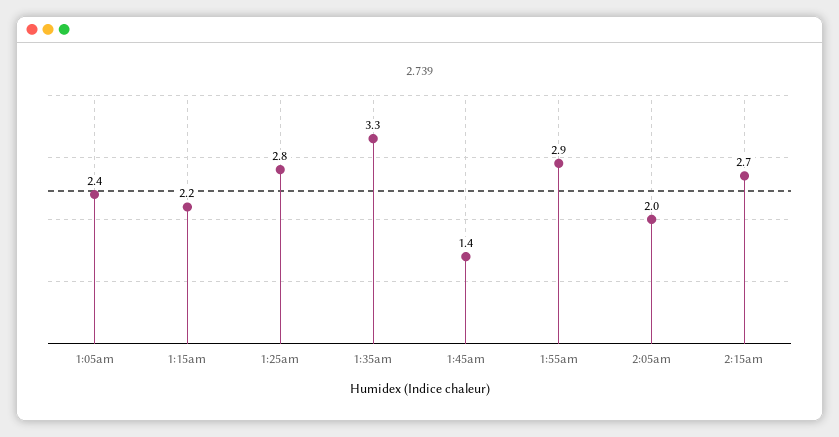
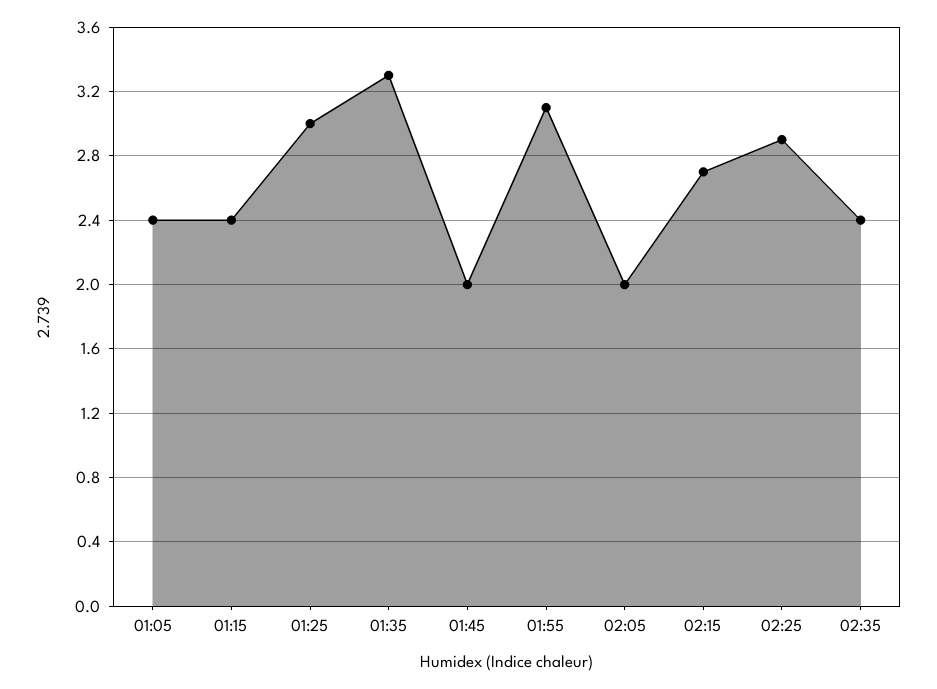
1:15am: 2.2 -> 2.4
1:25am: 2.8 -> 3
1:45am: 1.4 -> 2
1:55am: 2.9 -> 3.1
02:25: none -> 2.9
02:35: none -> 2.4

